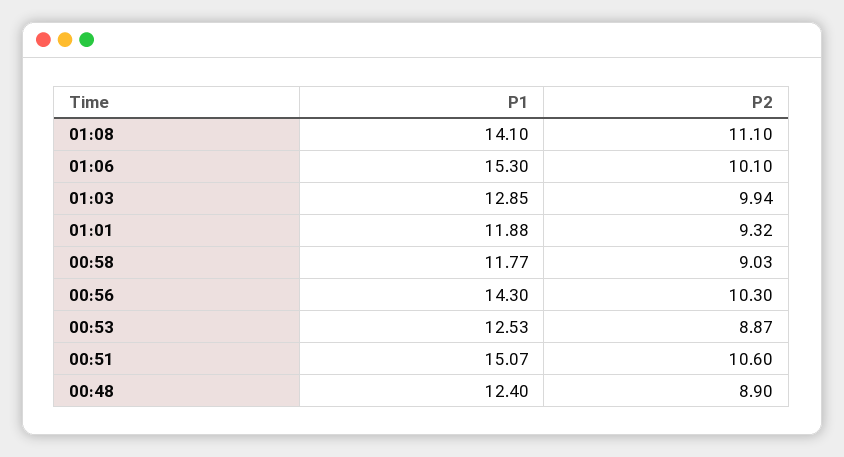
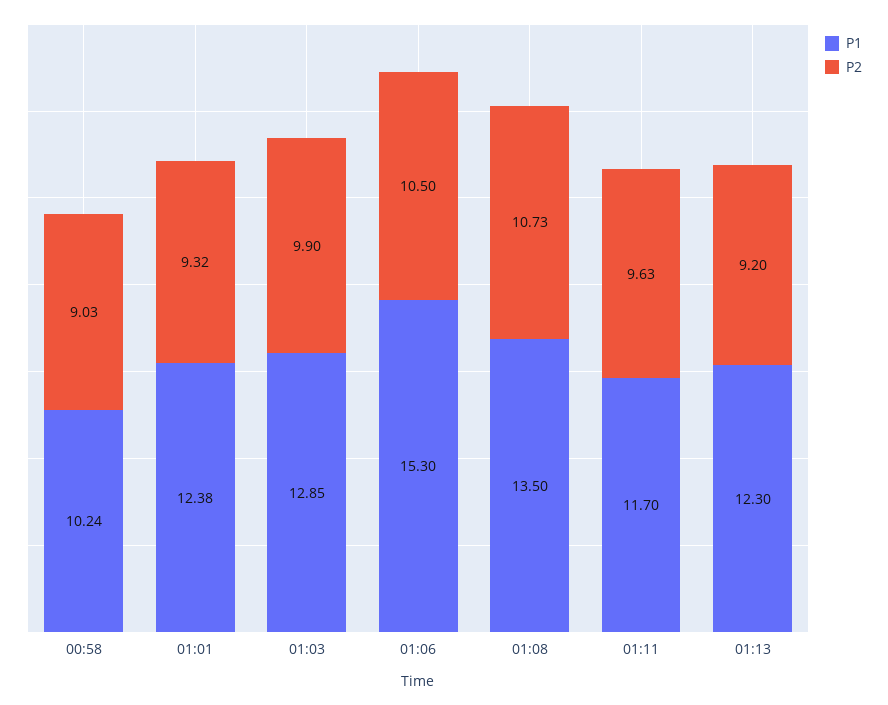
P1, 01:08: 14.1 -> 13.5
P2, 01:08: 11.1 -> 10.73
P2, 01:06: 10.1 -> 10.5
P2, 01:03: 9.94 -> 9.9
P1, 01:01: 11.88 -> 12.38
P1, 00:58: 11.77 -> 10.24
P1, 00:56: 14.3 -> none
P2, 00:56: 10.3 -> none
P1, 00:53: 12.53 -> none
P2, 00:53: 8.87 -> none
P1, 00:51: 15.07 -> none
P2, 00:51: 10.6 -> none
P1, 00:48: 12.4 -> none
P2, 00:48: 8.9 -> none
P1, 01:11: none -> 11.7
P2, 01:11: none -> 9.63
P1, 01:13: none -> 12.3
P2, 01:13: none -> 9.2

